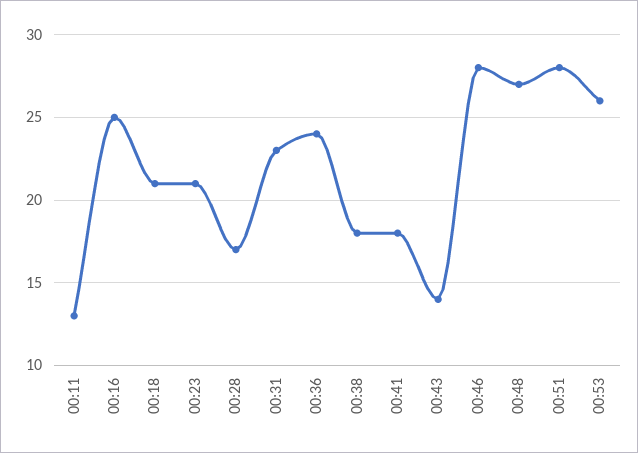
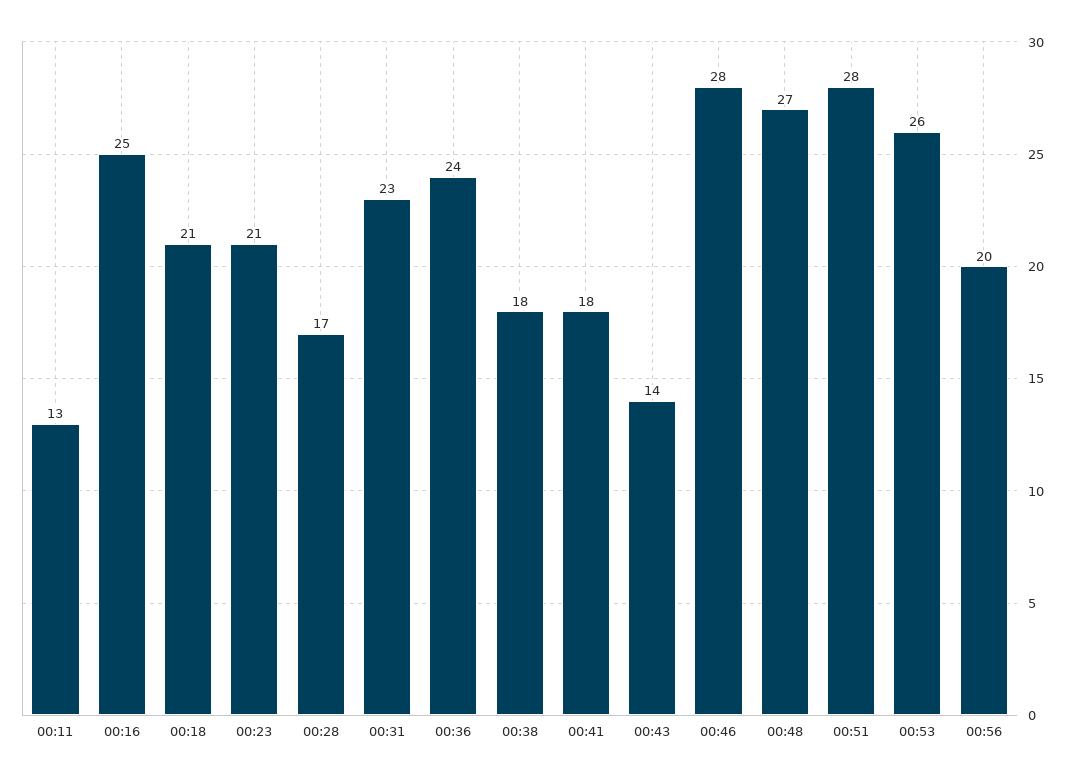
00:56: none -> 20

